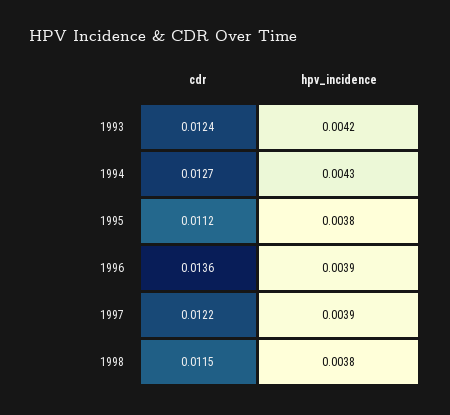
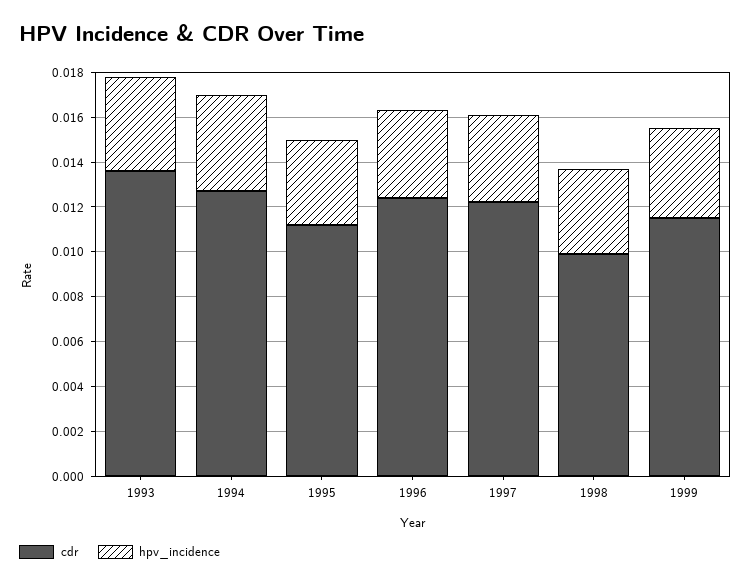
cdr, 1993: 0.0124 -> 0.0135
cdr, 1996: 0.0136 -> 0.0125
cdr, 1998: 0.0115 -> 0.01
cdr, 1999: none -> 0.0115
hpv_incidence, 1999: none -> 0.004

